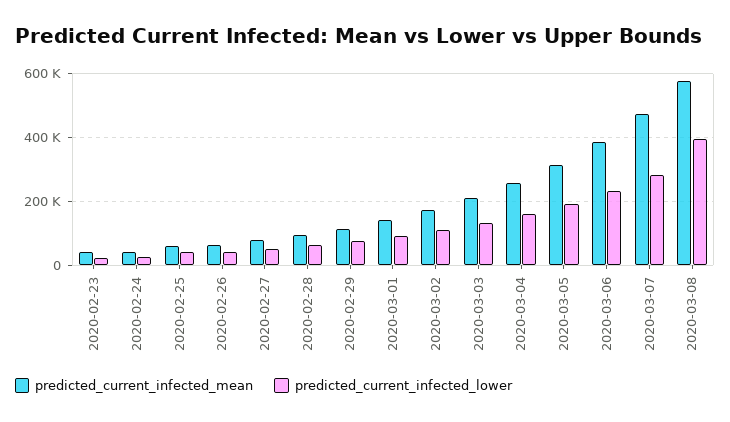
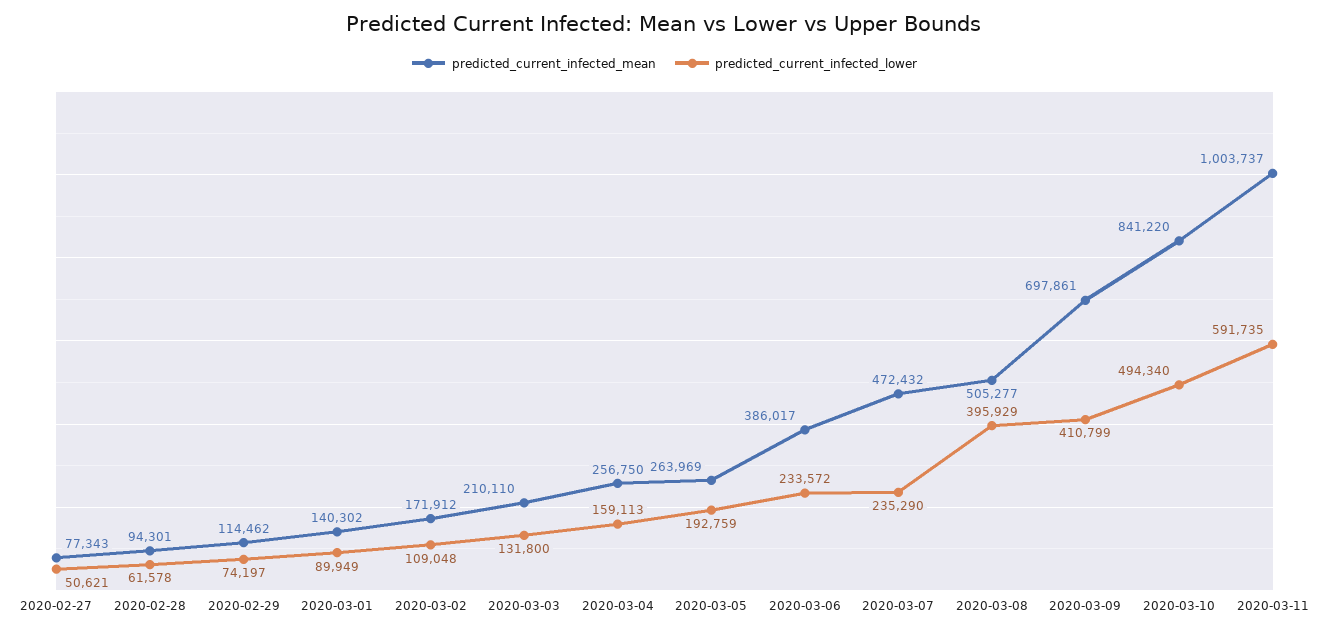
predicted_current_infected_mean, 2020-02-23: 40000 -> none
predicted_current_infected_lower, 2020-02-23: 20000 -> none
predicted_current_infected_mean, 2020-02-24: 40000 -> none
predicted_current_infected_lower, 2020-02-24: 20000 -> none
predicted_current_infected_mean, 2020-02-25: 60000 -> none
predicted_current_infected_lower, 2020-02-25: 40000 -> none
predicted_current_infected_mean, 2020-02-26: 60000 -> none
predicted_current_infected_lower, 2020-02-26: 40000 -> none
predicted_current_infected_mean, 2020-03-05: 320000 -> 263969
predicted_current_infected_lower, 2020-03-07: 280000 -> 235290
predicted_current_infected_mean, 2020-03-08: 580000 -> 505277
predicted_current_infected_mean, 2020-03-09: none -> 697861
predicted_current_infected_lower, 2020-03-09: none -> 410799
predicted_current_infected_mean, 2020-03-10: none -> 841220
predicted_current_infected_lower, 2020-03-10: none -> 494340
predicted_current_infected_mean, 2020-03-11: none -> 1003737
predicted_current_infected_lower, 2020-03-11: none -> 591735

